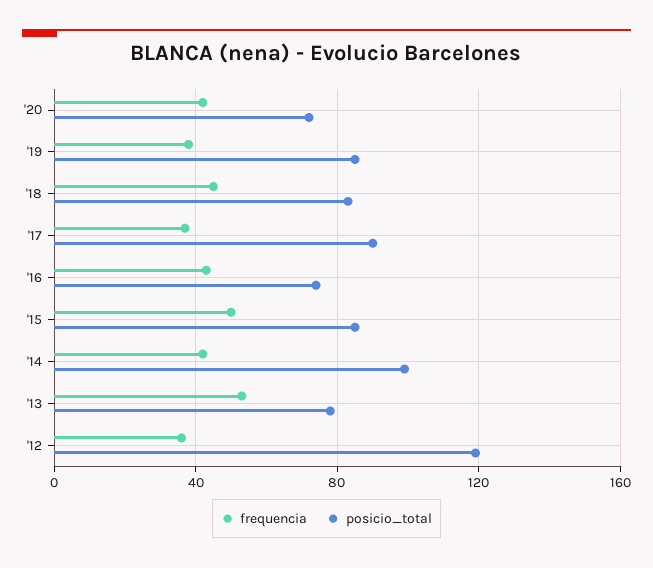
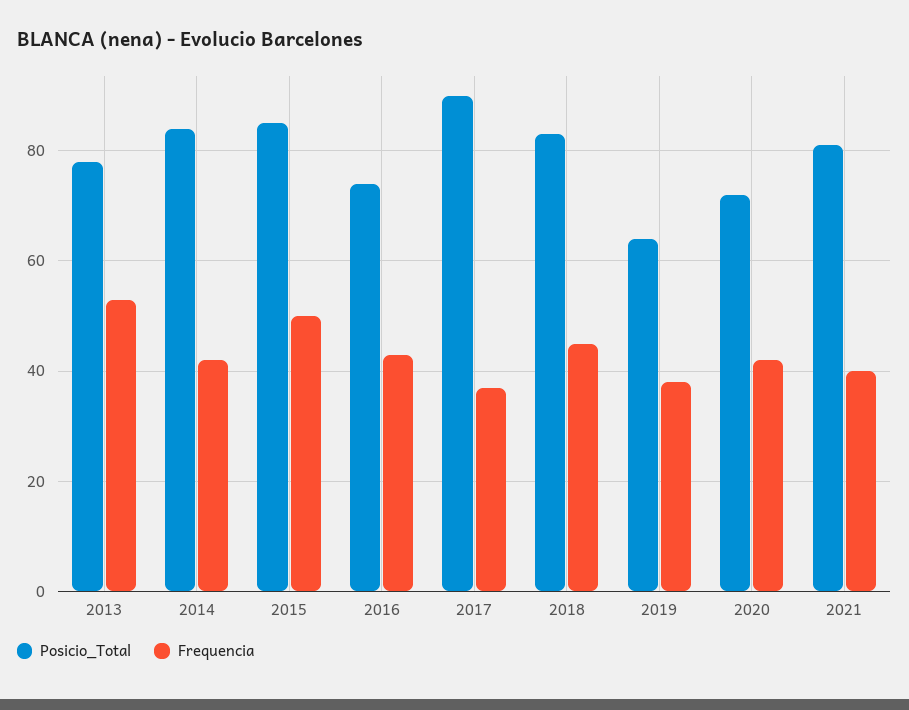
posicio_total, '19: 85 -> 65
posicio_total, '14: 100 -> 85
frequencia, '12: 35 -> none
posicio_total, '12: 120 -> none
posicio_total, 2021: none -> 80
frequencia, 2021: none -> 40

